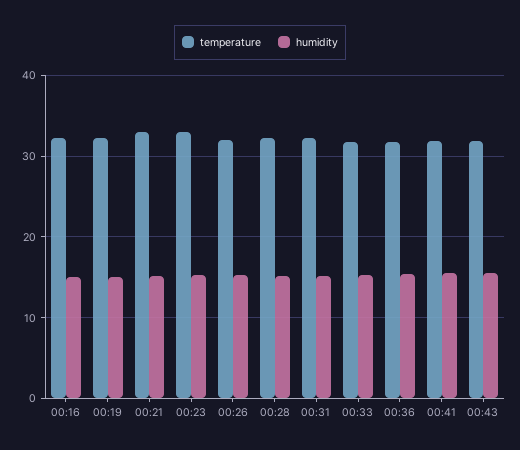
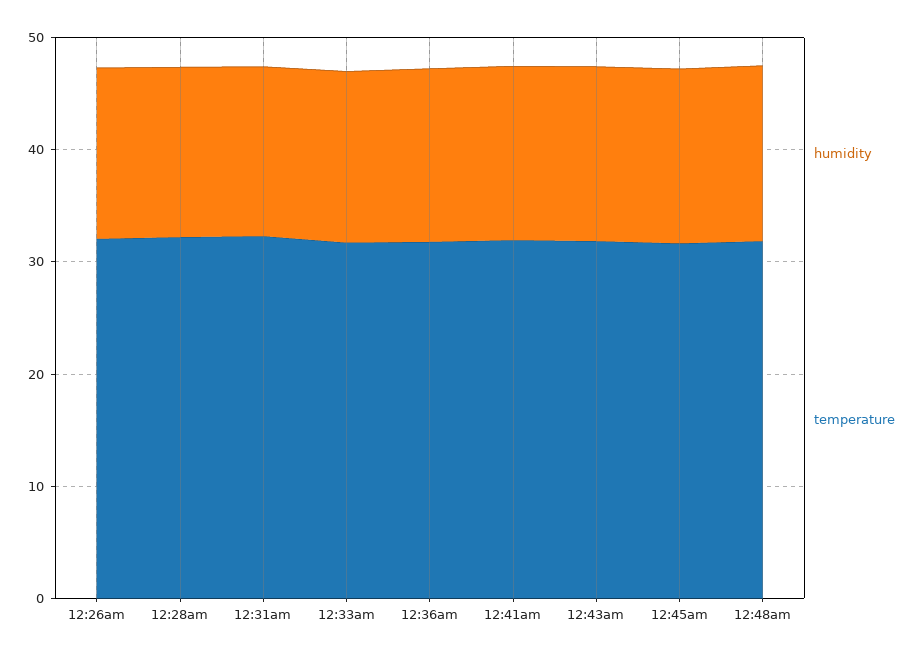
temperature, 00:16: 32 -> none
humidity, 00:16: 15 -> none
temperature, 00:19: 32 -> none
humidity, 00:19: 15 -> none
temperature, 00:21: 33 -> none
humidity, 00:21: 15 -> none
temperature, 00:23: 33 -> none
humidity, 00:23: 15 -> none
humidity, 12:45am: none -> 16
temperature, 12:45am: none -> 32
humidity, 12:48am: none -> 16
temperature, 12:48am: none -> 32

